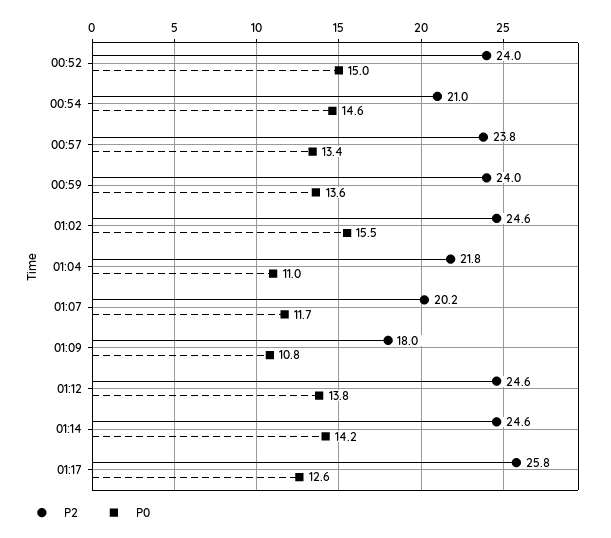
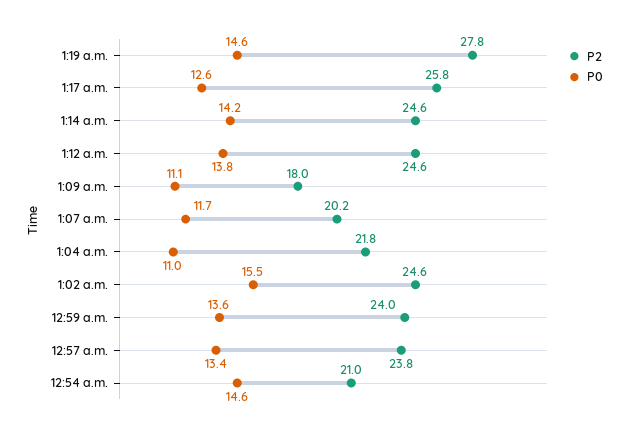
P2, 00:52: 24 -> none
P0, 00:52: 15 -> none
P0, 01:09: 10.8 -> 11.1
P2, 1:19 a.m.: none -> 27.8
P0, 1:19 a.m.: none -> 14.6

